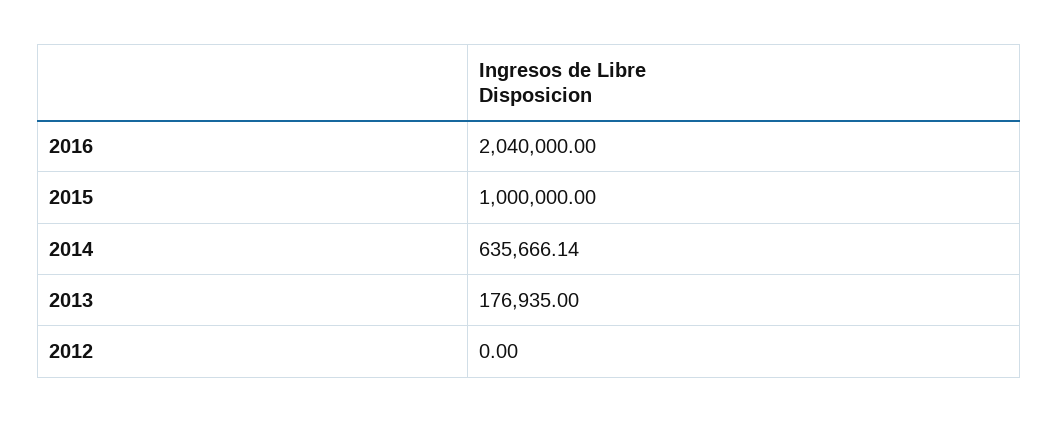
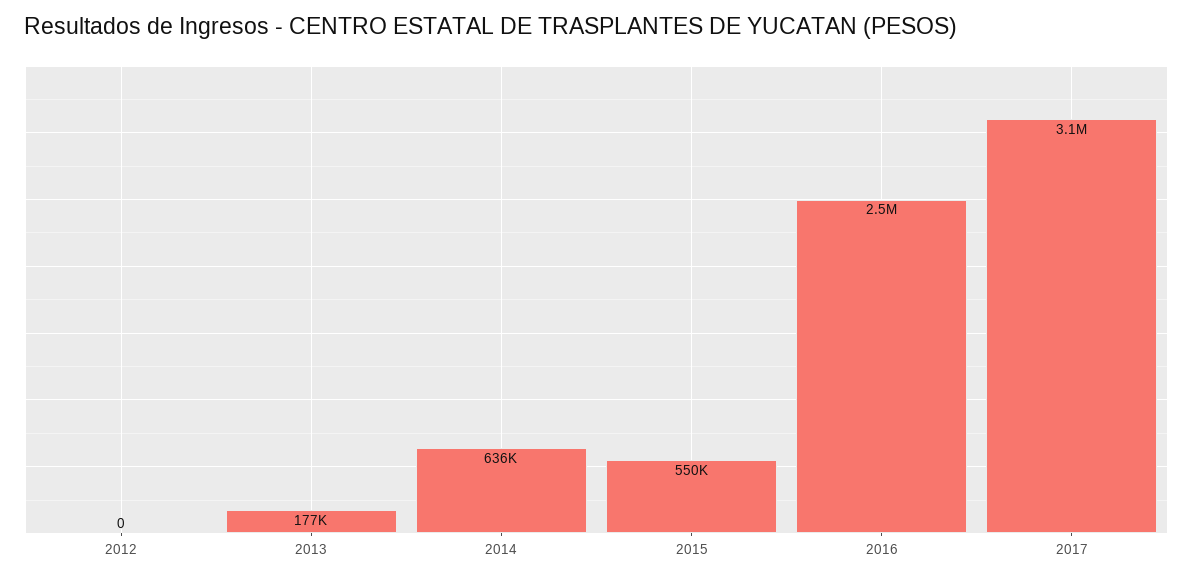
2016: 2040000 -> 2500000
2015: 1000000 -> 550000
2017: none -> 3100000

